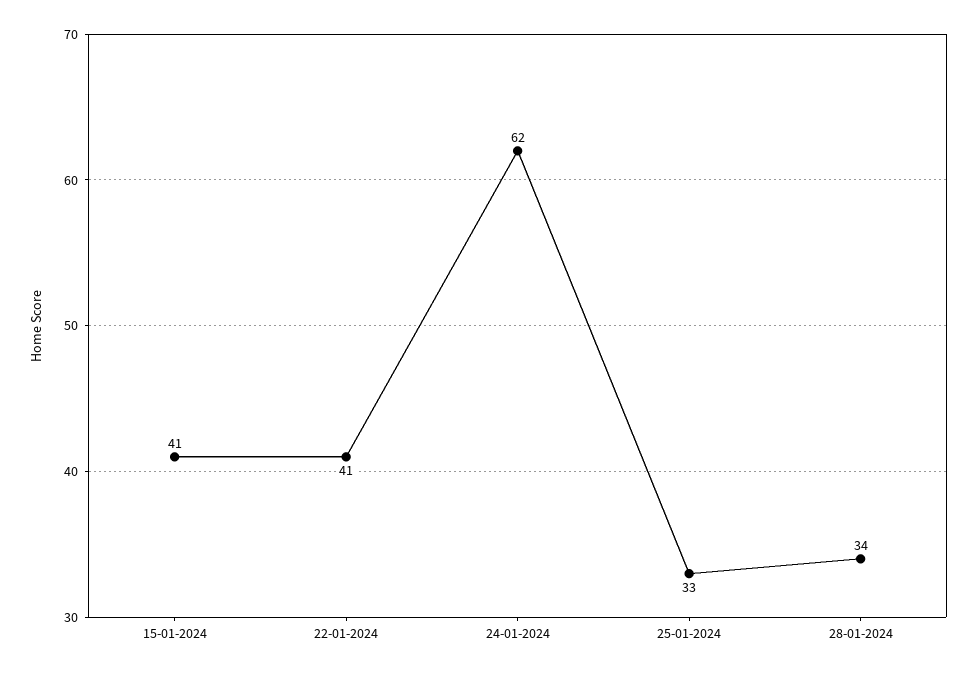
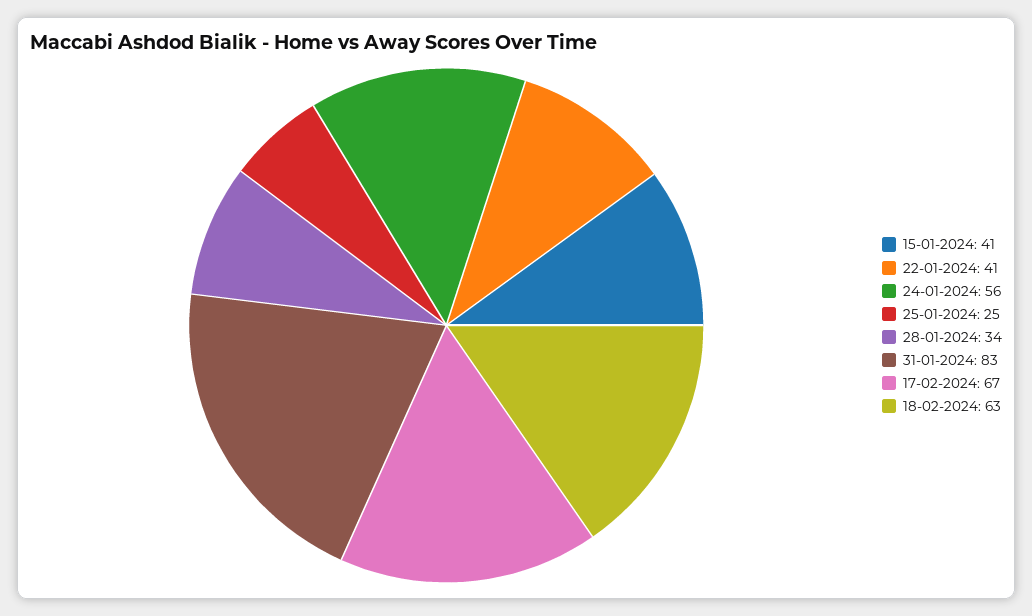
24-01-2024: 62 -> 56
25-01-2024: 33 -> 25
31-01-2024: none -> 83
17-02-2024: none -> 67
18-02-2024: none -> 63

